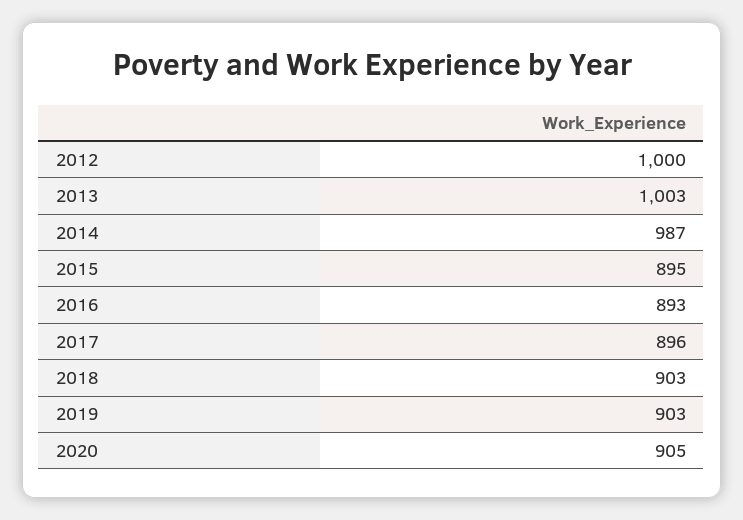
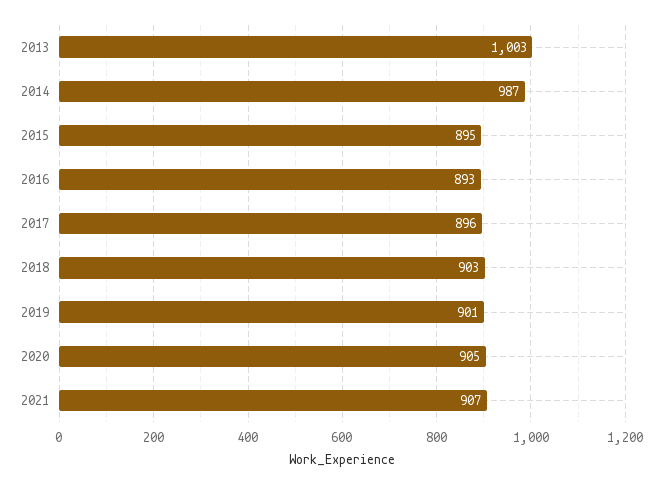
2012: 1000 -> none
2019: 903 -> 901
2021: none -> 907

